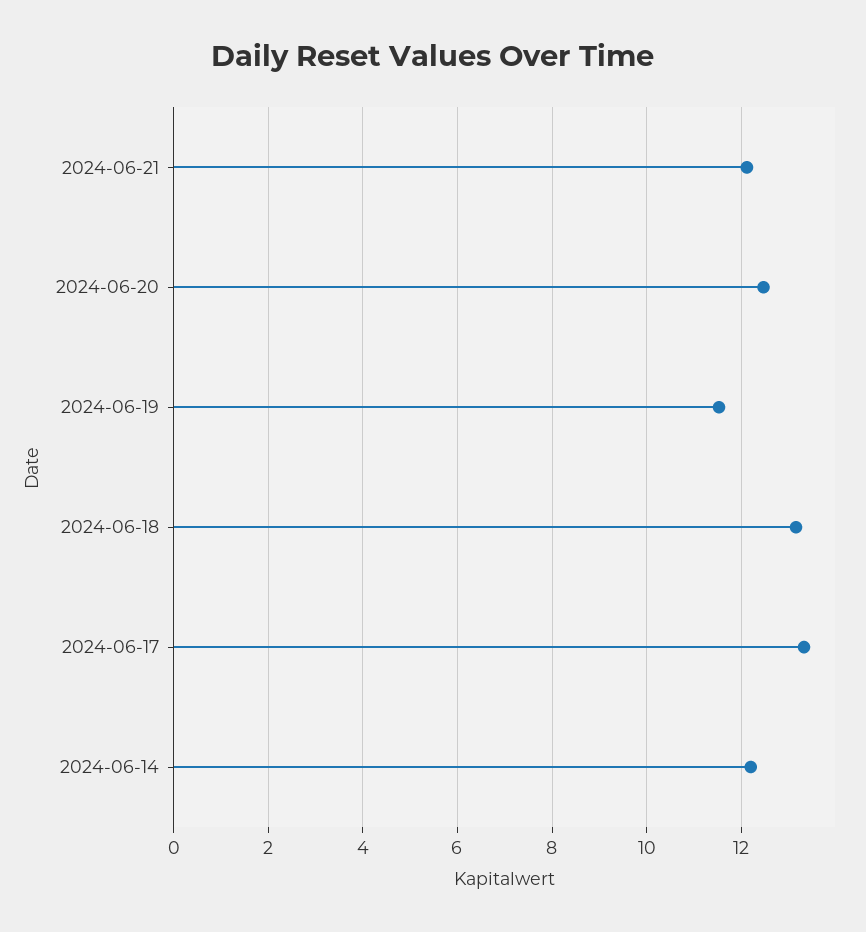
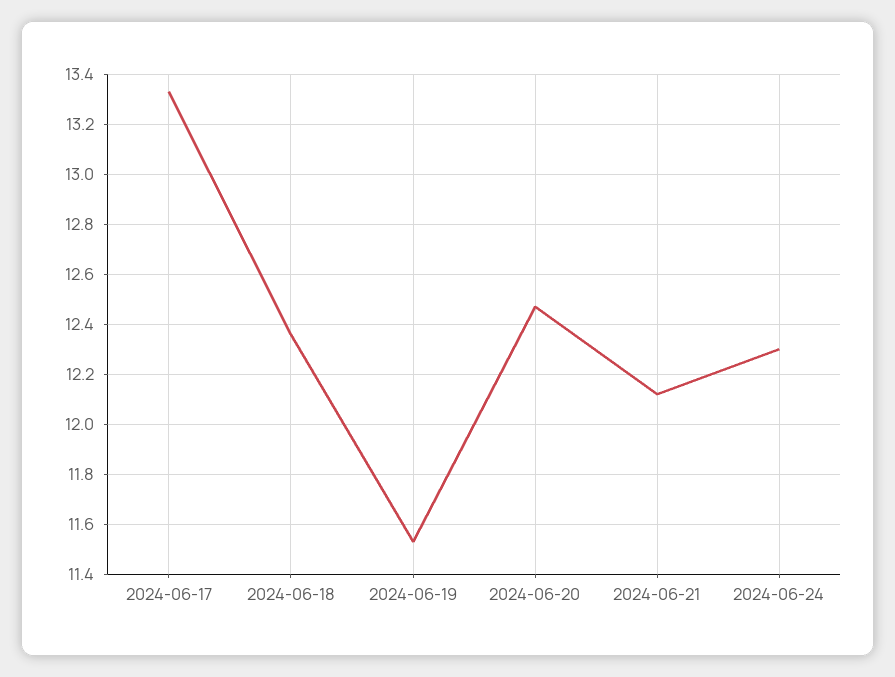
2024-06-18: 13.2 -> 12.35
2024-06-14: 12.2 -> none
2024-06-24: none -> 12.3

